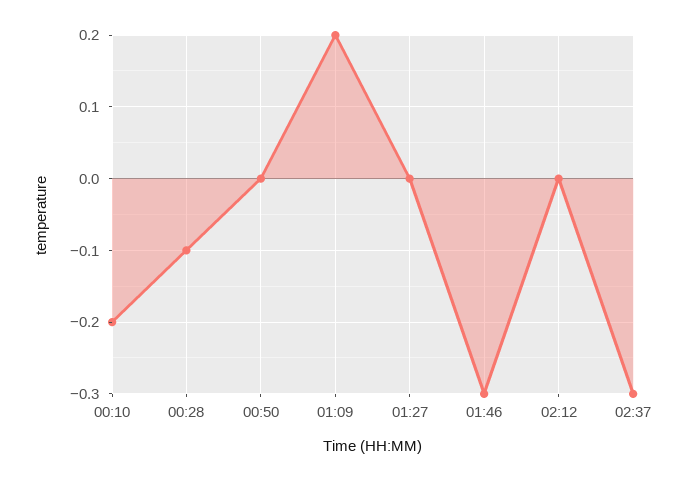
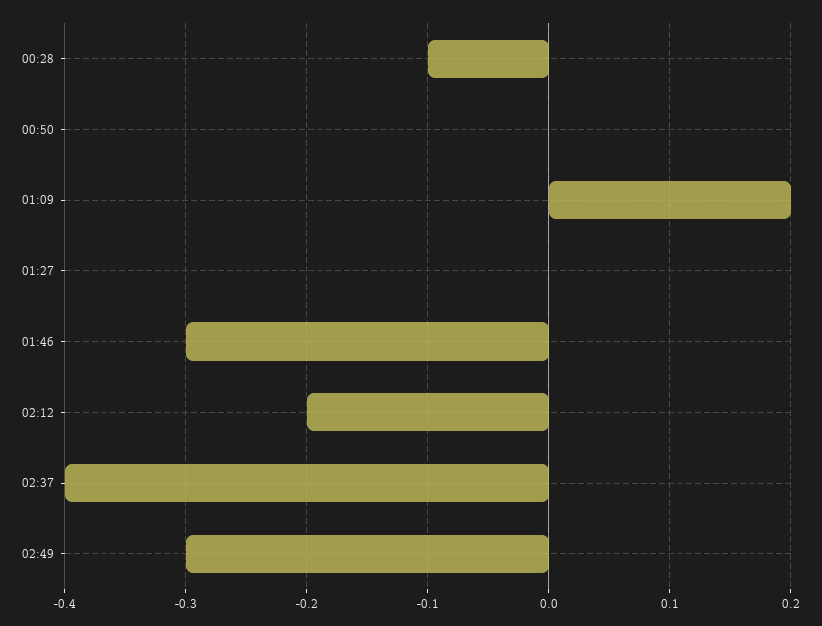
00:10: -0.2 -> none
02:12: 0 -> -0.2
02:37: -0.3 -> -0.4
02:49: none -> -0.3

